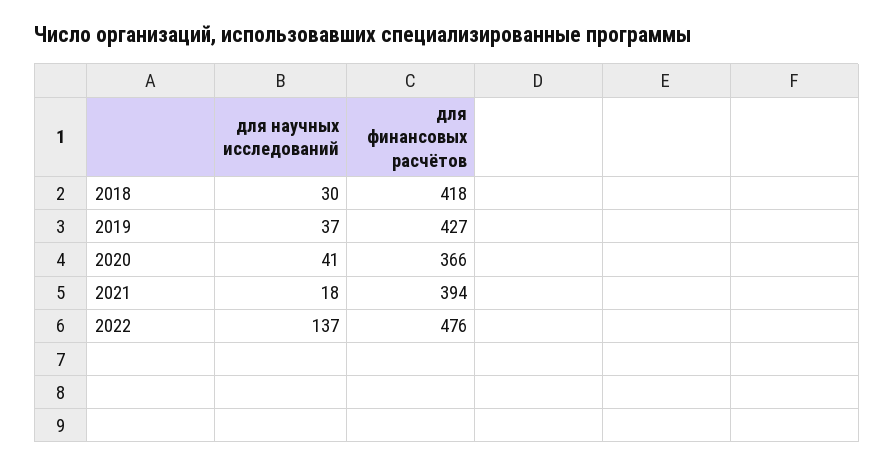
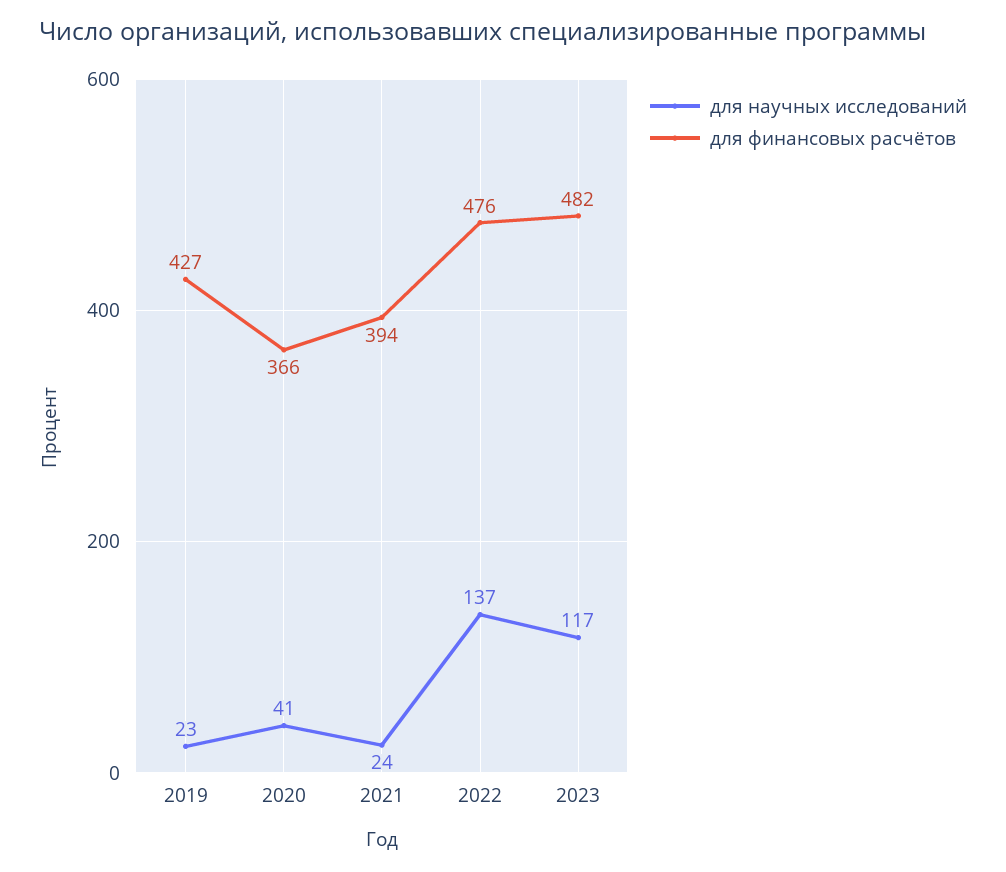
для научных исследований, 2018: 30 -> none
для финансовых расчётов, 2018: 418 -> none
для научных исследований, 2019: 37 -> 23
для научных исследований, 2021: 18 -> 24
для научных исследований, 2023: none -> 117
для финансовых расчётов, 2023: none -> 482

